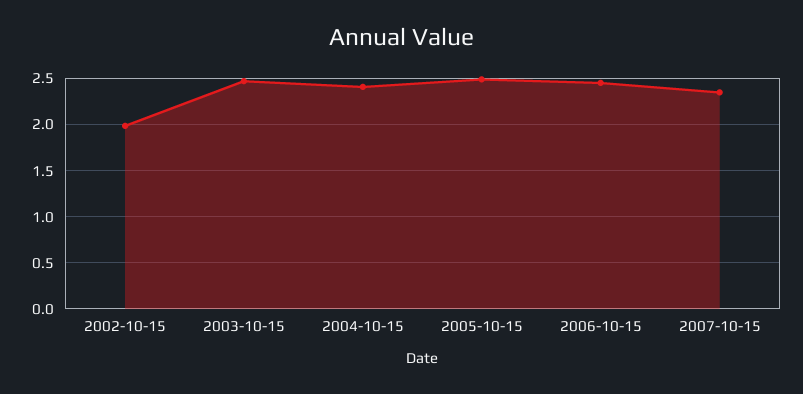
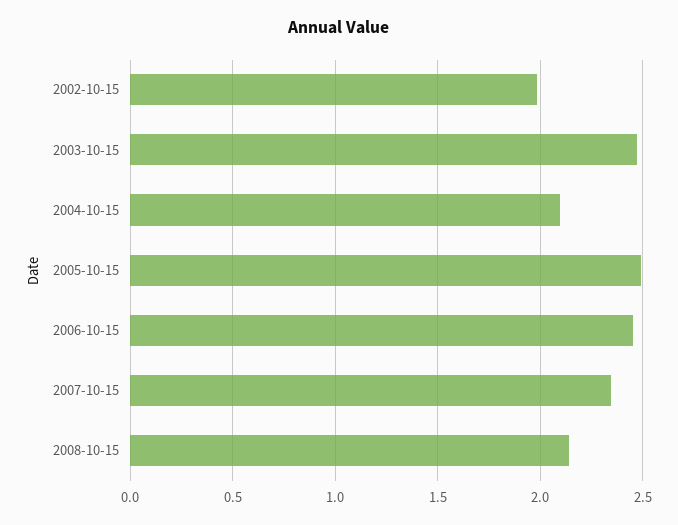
2004-10-15: 2.4 -> 2.1
2008-10-15: none -> 2.15

